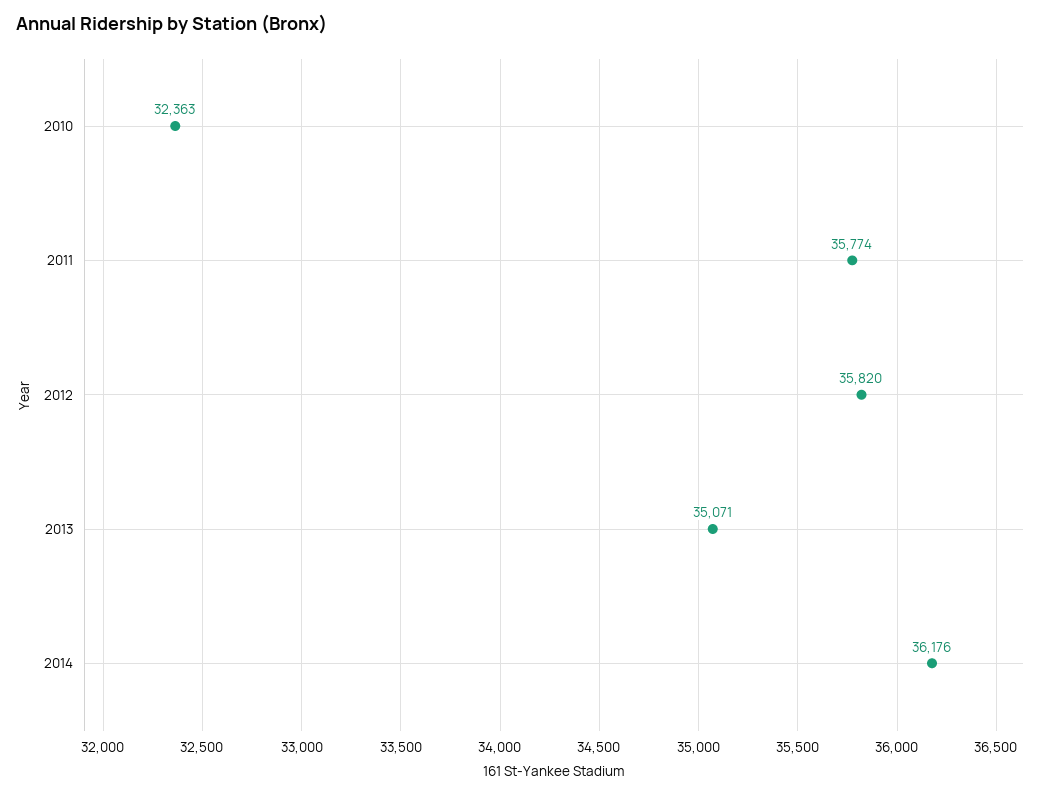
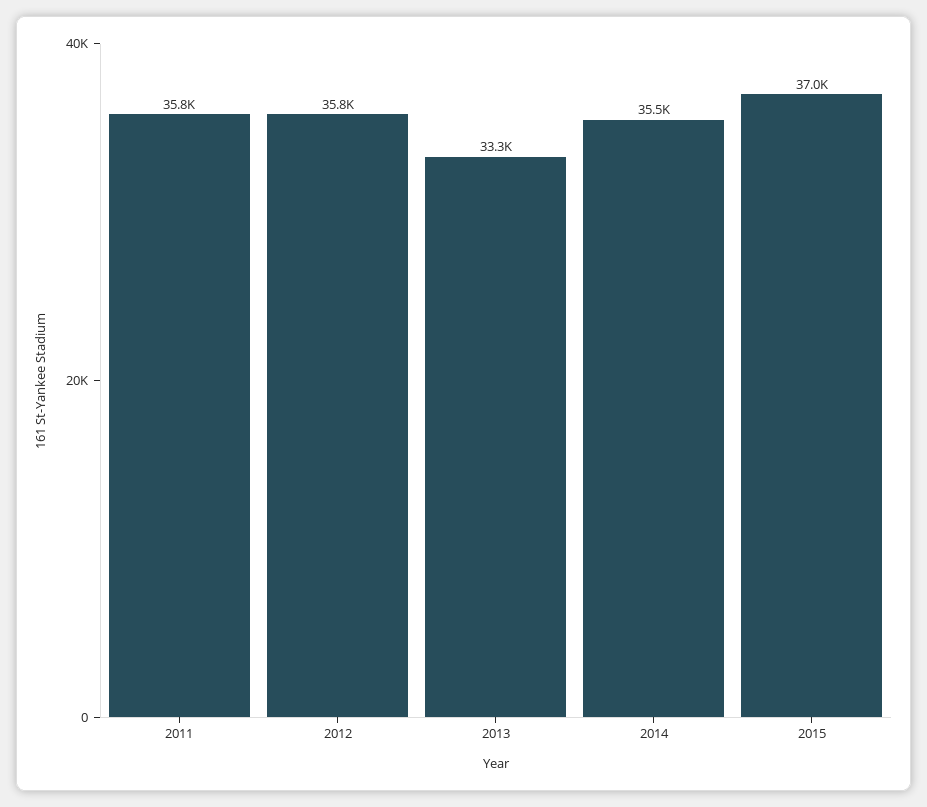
2010: 32363 -> none
2013: 35071 -> 33300
2014: 36176 -> 35500
2015: none -> 37000

